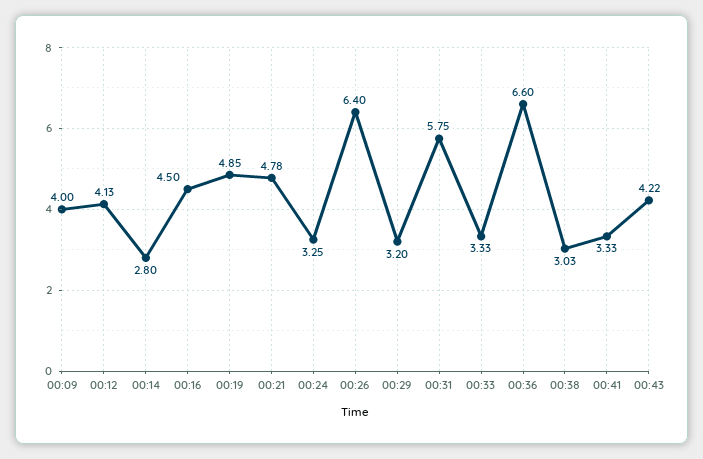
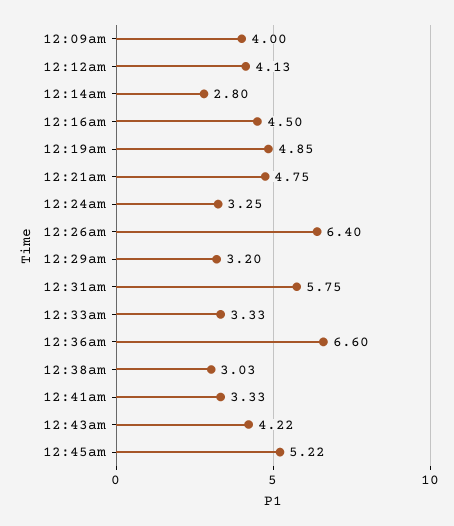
00:21: 4.78 -> 4.75
12:45am: none -> 5.22

